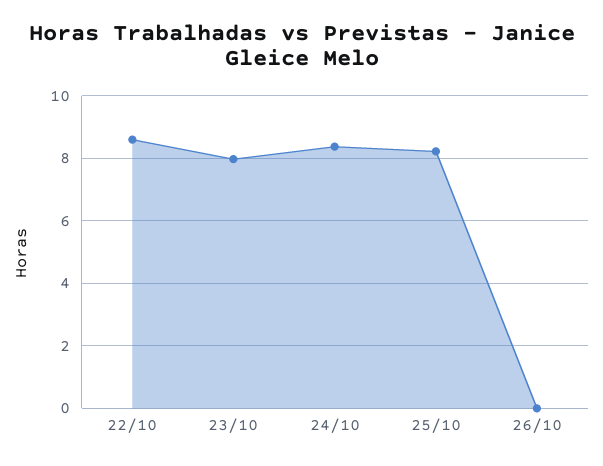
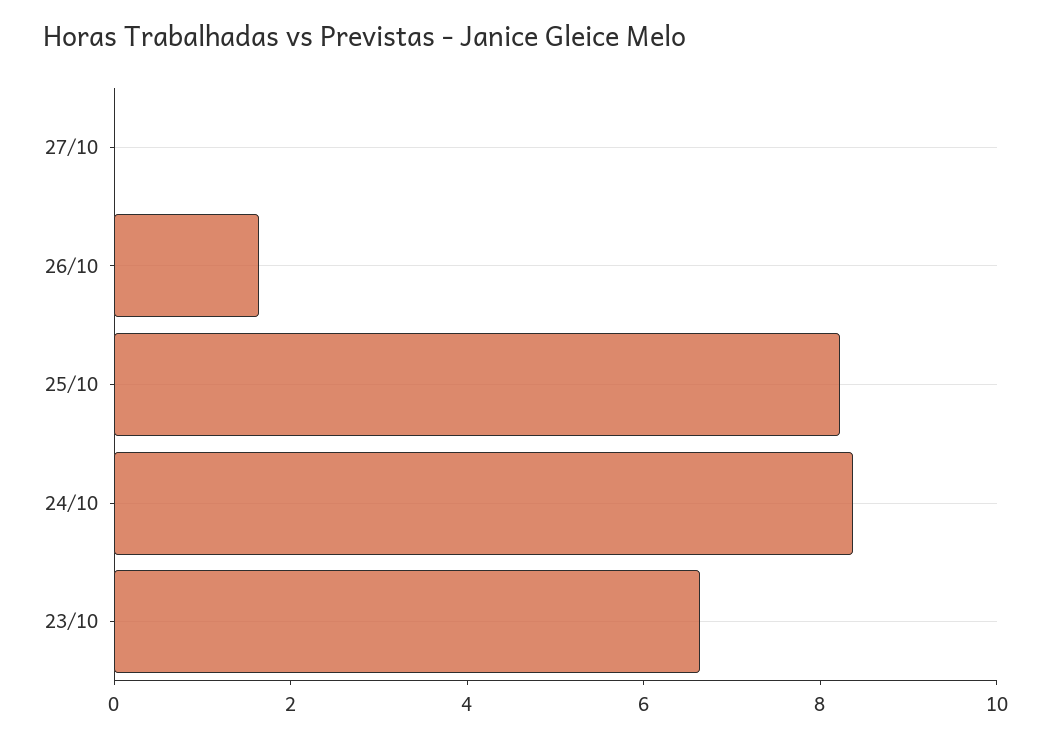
22/10: 8.6 -> none
23/10: 8 -> 6.5
26/10: 0 -> 1.5
27/10: none -> 0

